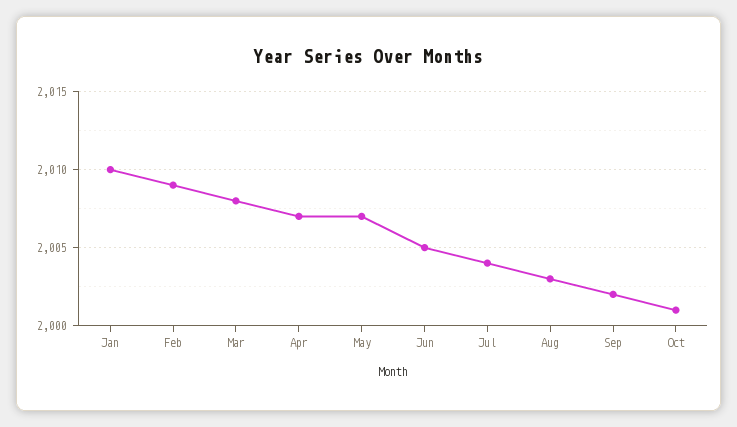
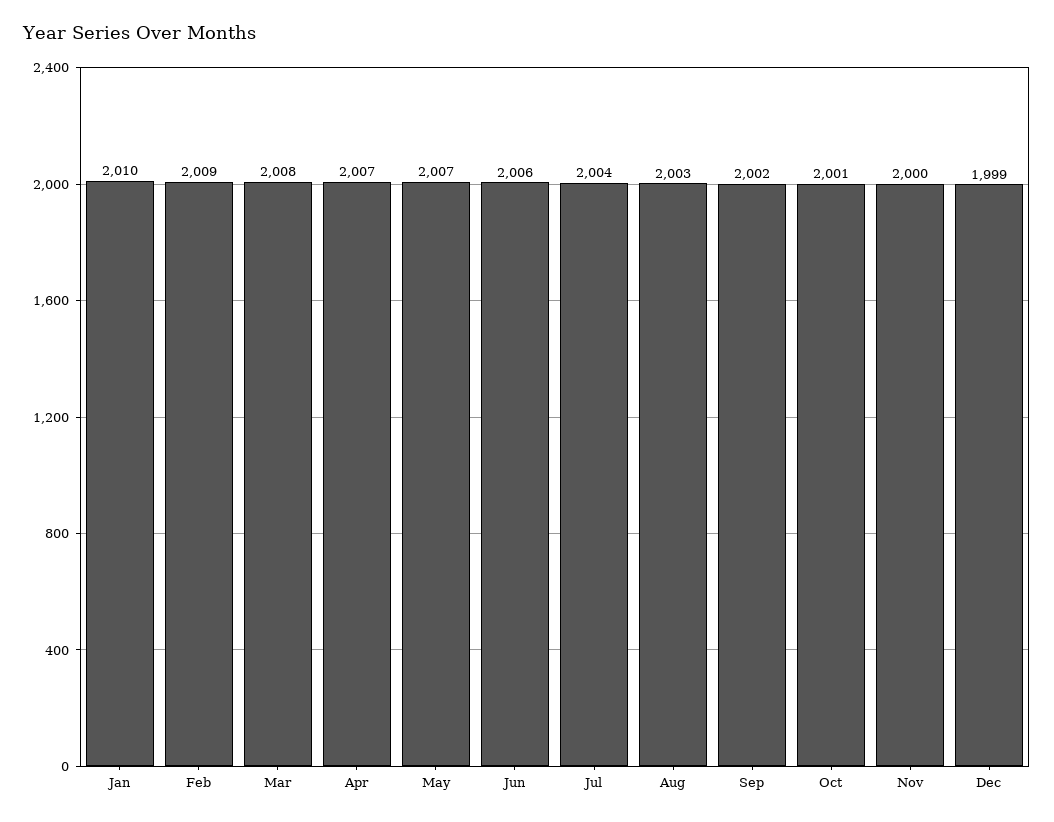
Jun: 2005 -> 2006
Nov: none -> 2000
Dec: none -> 1999

